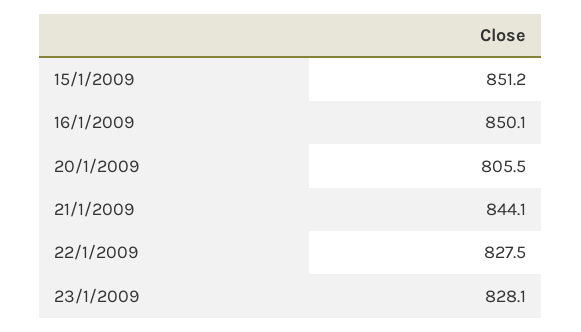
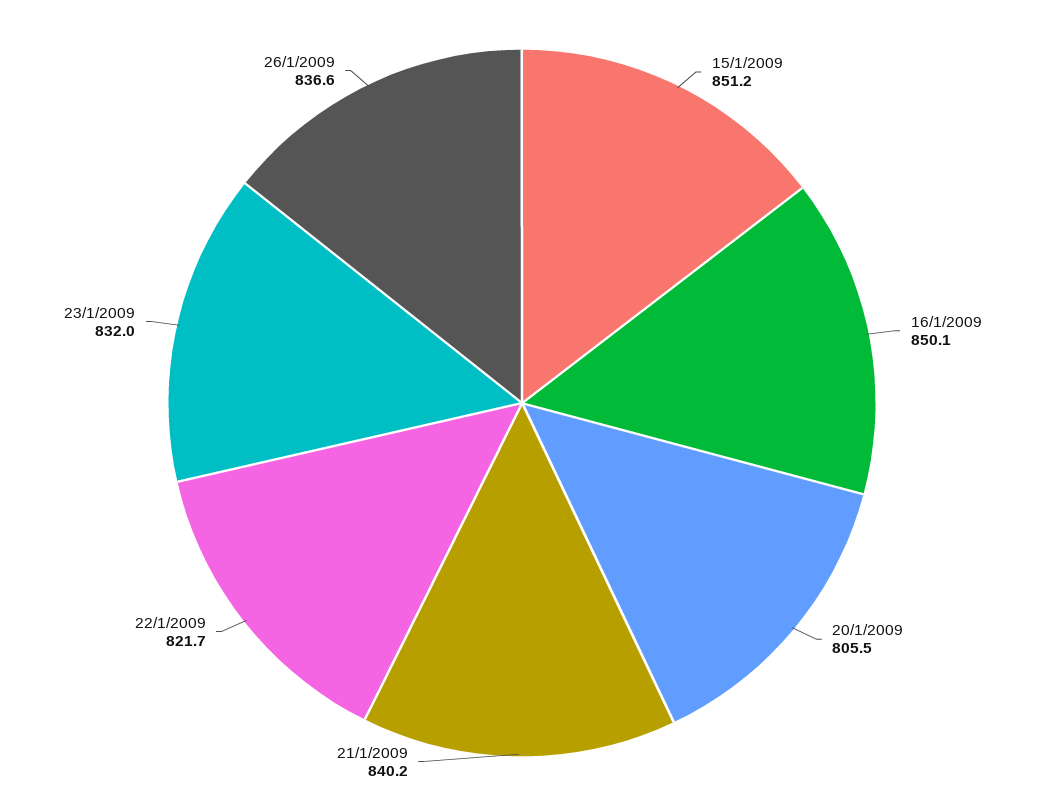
21/1/2009: 844.1 -> 840.2
22/1/2009: 827.5 -> 821.7
23/1/2009: 828.1 -> 832
26/1/2009: none -> 836.6

